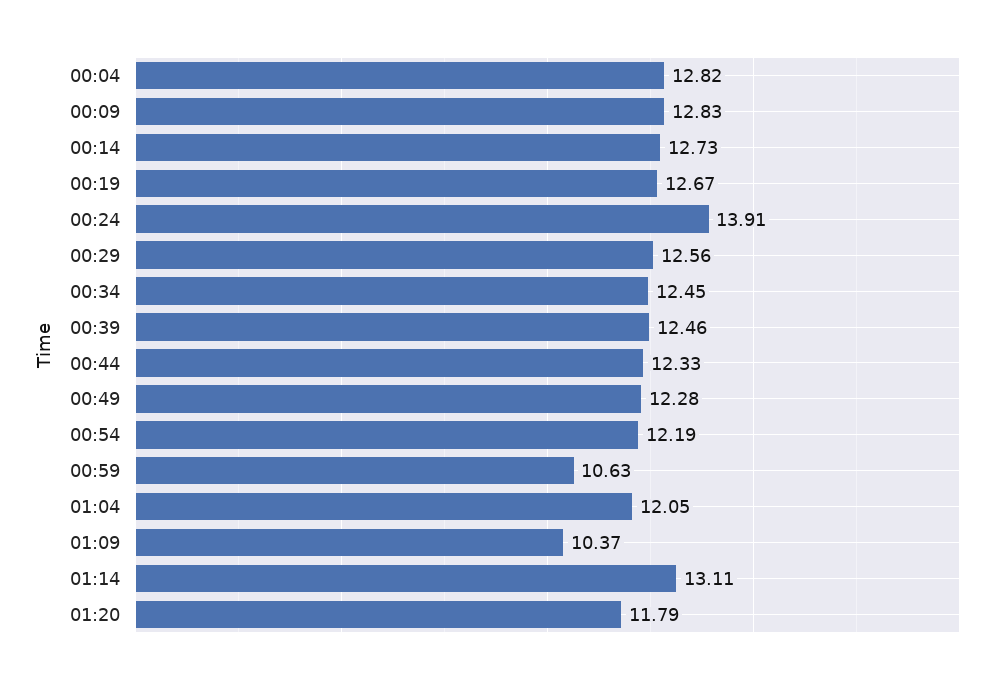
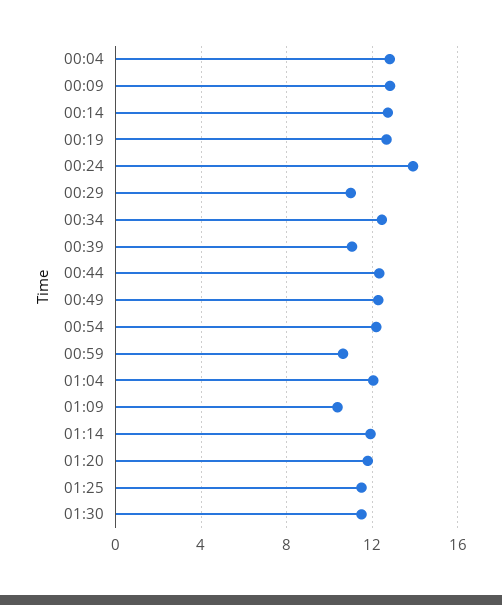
00:29: 12.56 -> 11
00:39: 12.46 -> 11
01:14: 13.11 -> 12
01:25: none -> 11.5
01:30: none -> 11.5

